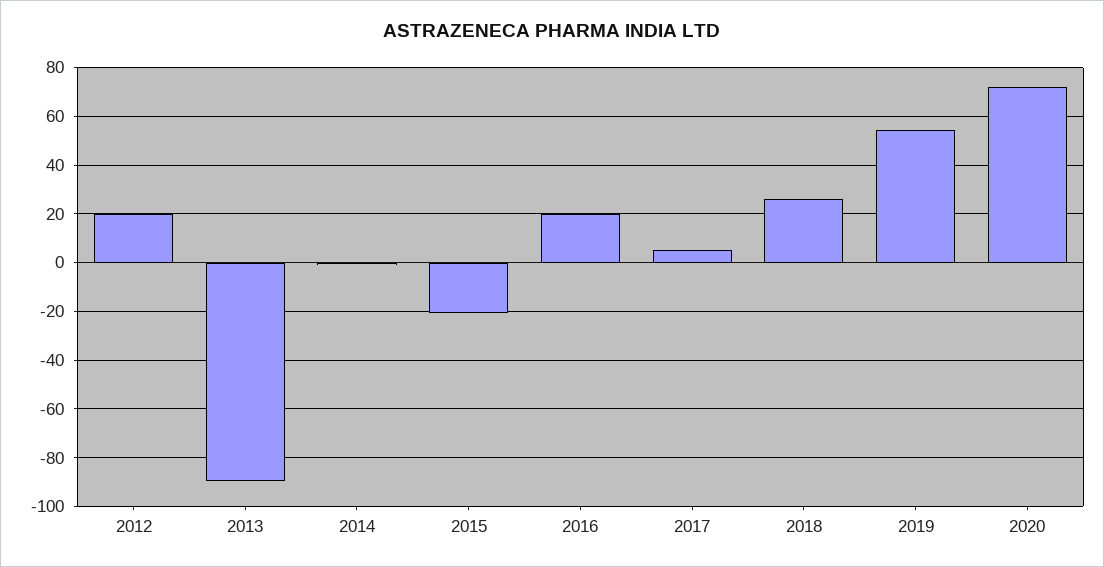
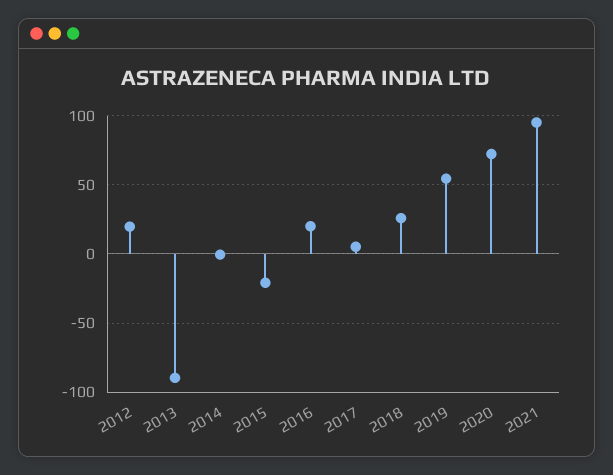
2021: none -> 95

